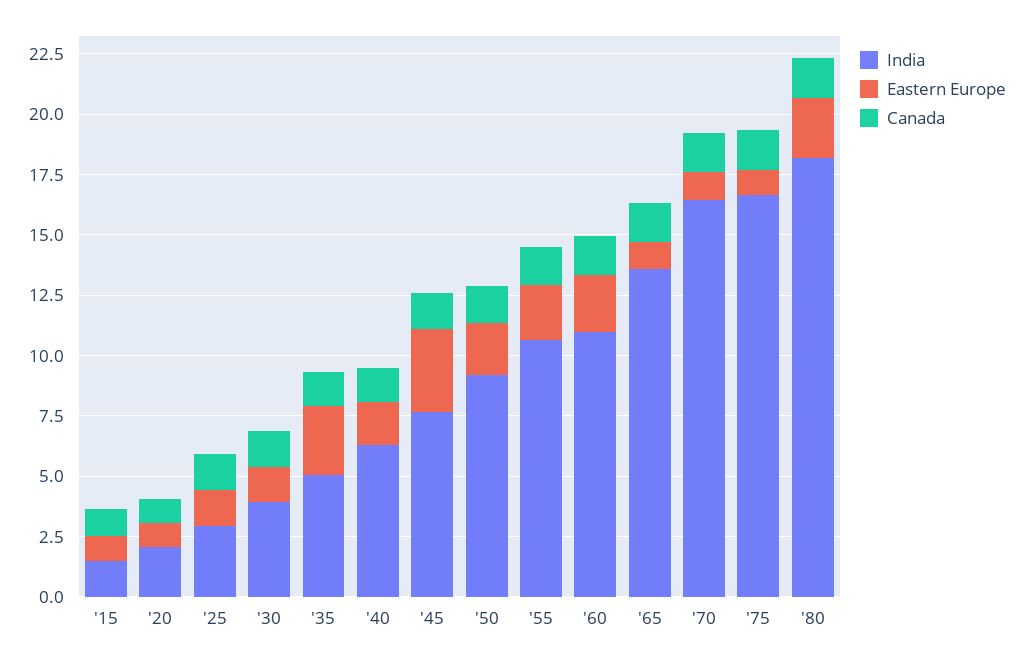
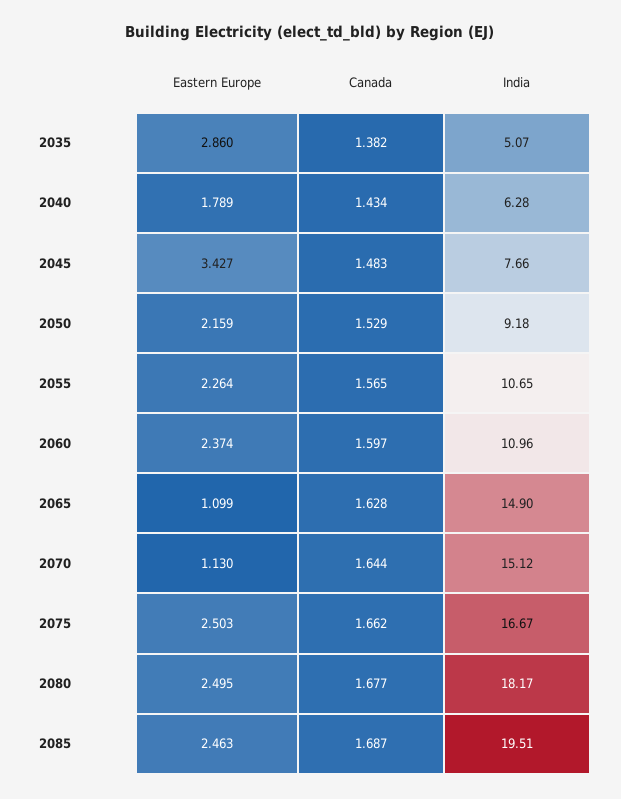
India, '15: 1.5 -> none
Eastern Europe, '15: 1 -> none
Canada, '15: 1 -> none
India, '20: 2 -> none
Eastern Europe, '20: 1 -> none
Canada, '20: 1 -> none
India, '25: 3 -> none
Eastern Europe, '25: 1.5 -> none
Canada, '25: 1.5 -> none
India, '30: 4 -> none
Eastern Europe, '30: 1.5 -> none
Canada, '30: 1.5 -> none
India, '65: 13.5 -> 14.9
India, '70: 16.5 -> 15.12
Eastern Europe, '75: 1 -> 2.503
Eastern Europe, 2085: none -> 2.463
Canada, 2085: none -> 1.687
India, 2085: none -> 19.51

